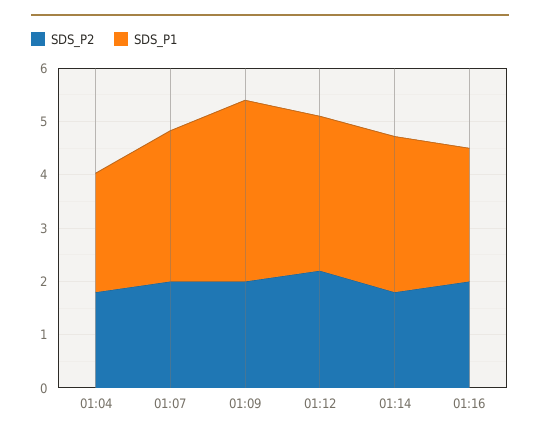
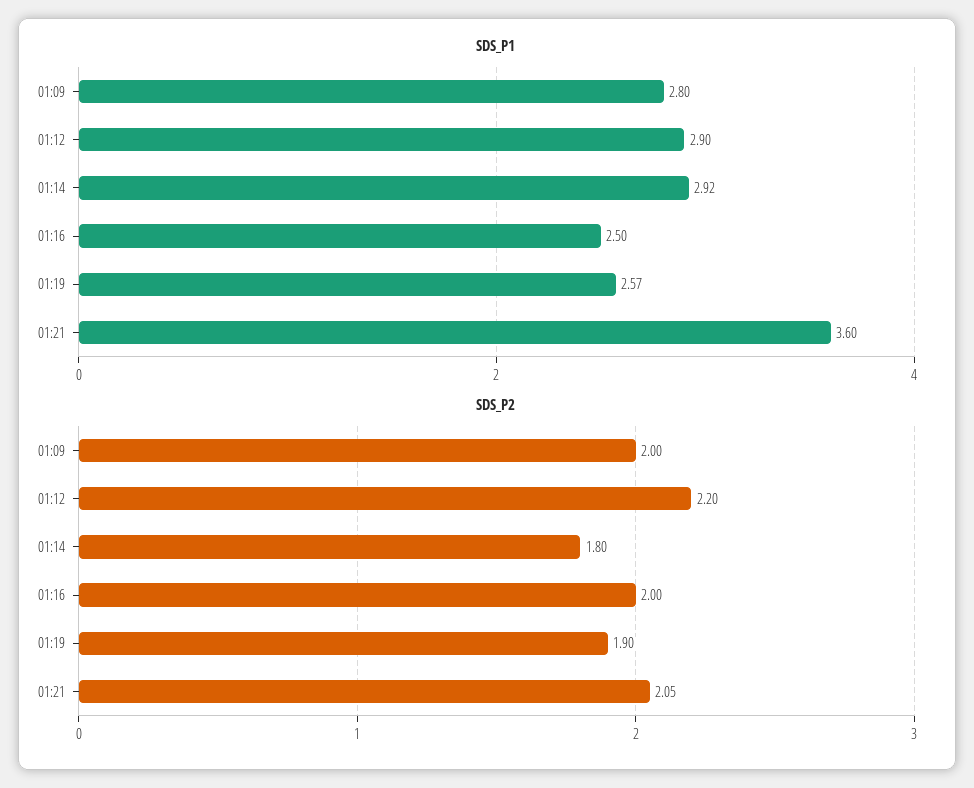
SDS_P2, 01:04: 1.8 -> none
SDS_P1, 01:04: 2.2 -> none
SDS_P2, 01:07: 2 -> none
SDS_P1, 01:07: 2.8 -> none
SDS_P1, 01:09: 3.4 -> 2.8
SDS_P1, 01:19: none -> 2.57
SDS_P1, 01:21: none -> 3.6
SDS_P2, 01:19: none -> 1.9
SDS_P2, 01:21: none -> 2.05

